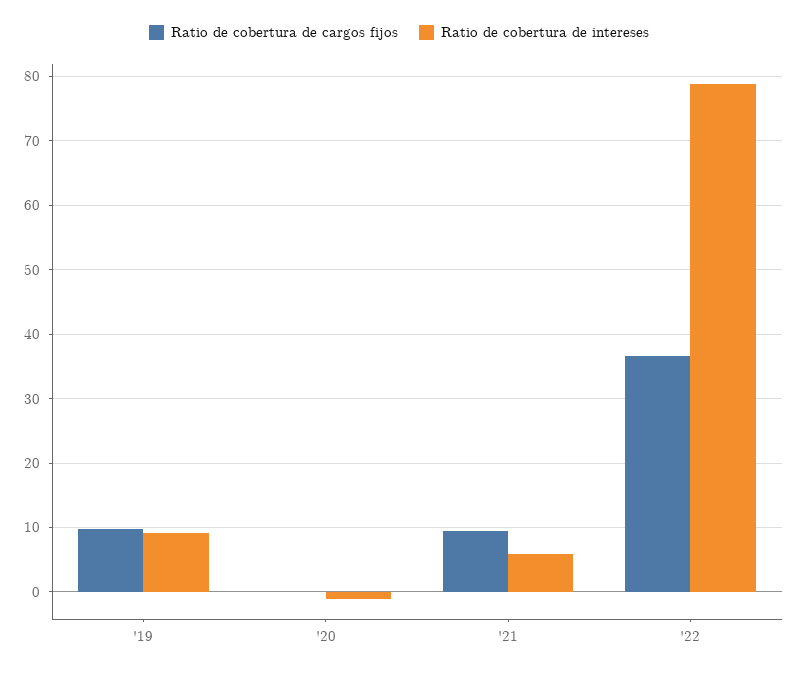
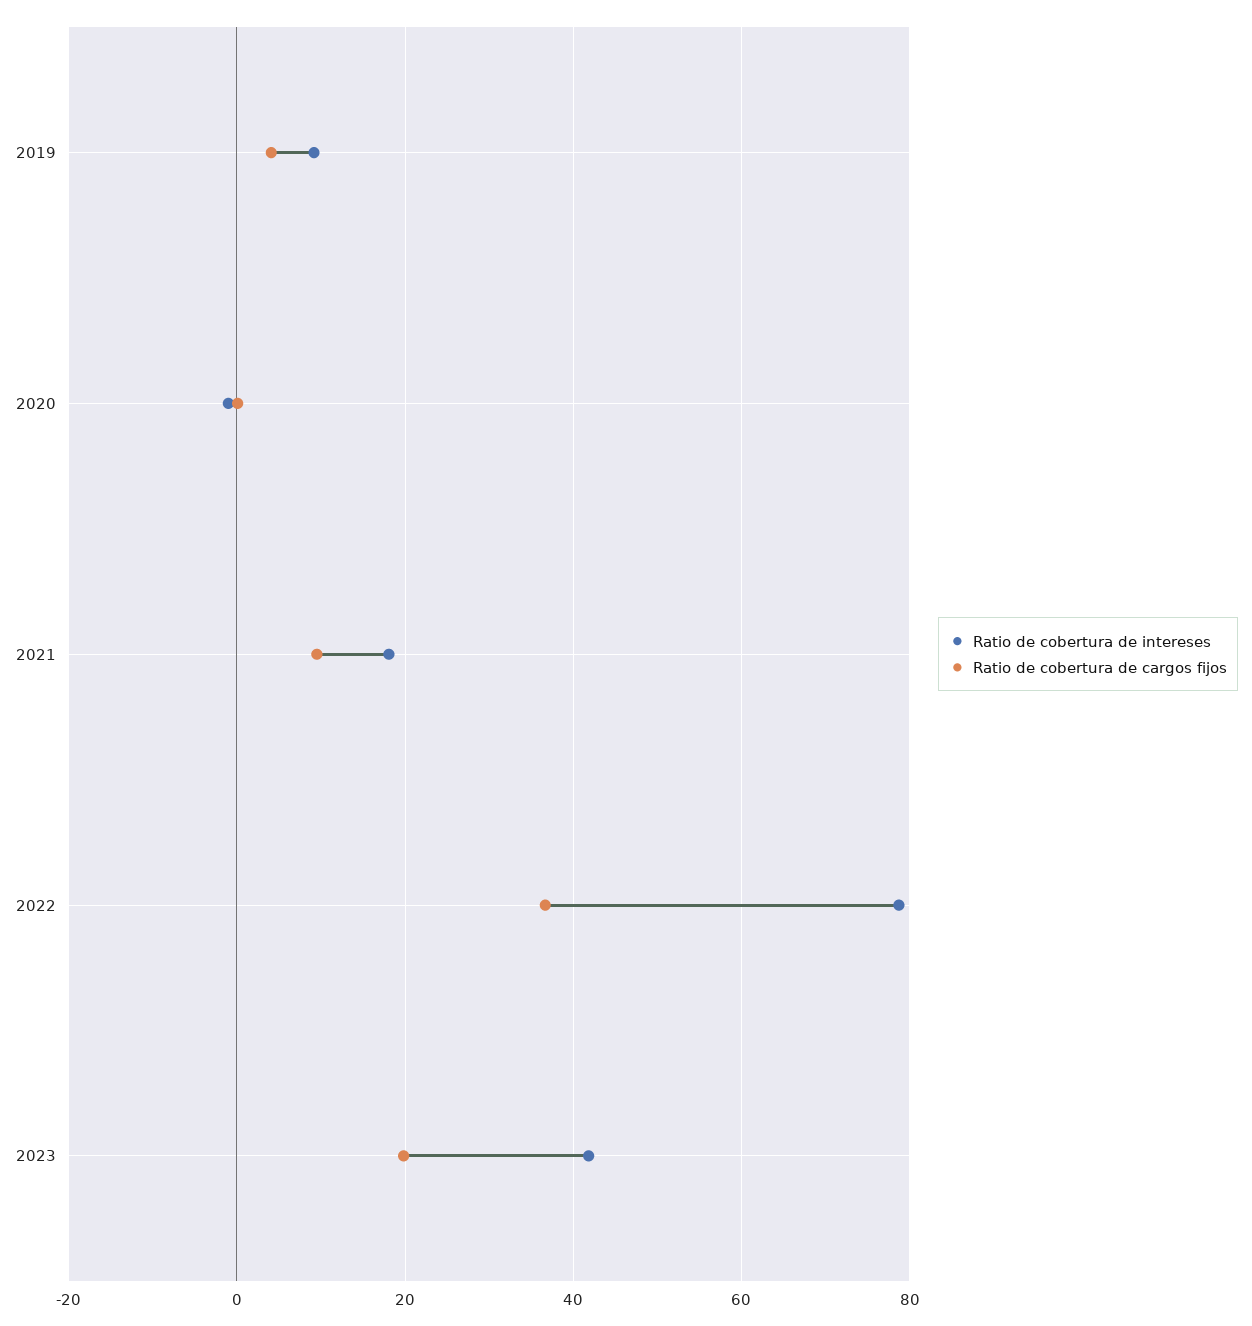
Ratio de cobertura de cargos fijos, '19: 10 -> 4
Ratio de cobertura de intereses, '21: 6 -> 18
Ratio de cobertura de intereses, 2023: none -> 42
Ratio de cobertura de cargos fijos, 2023: none -> 20

